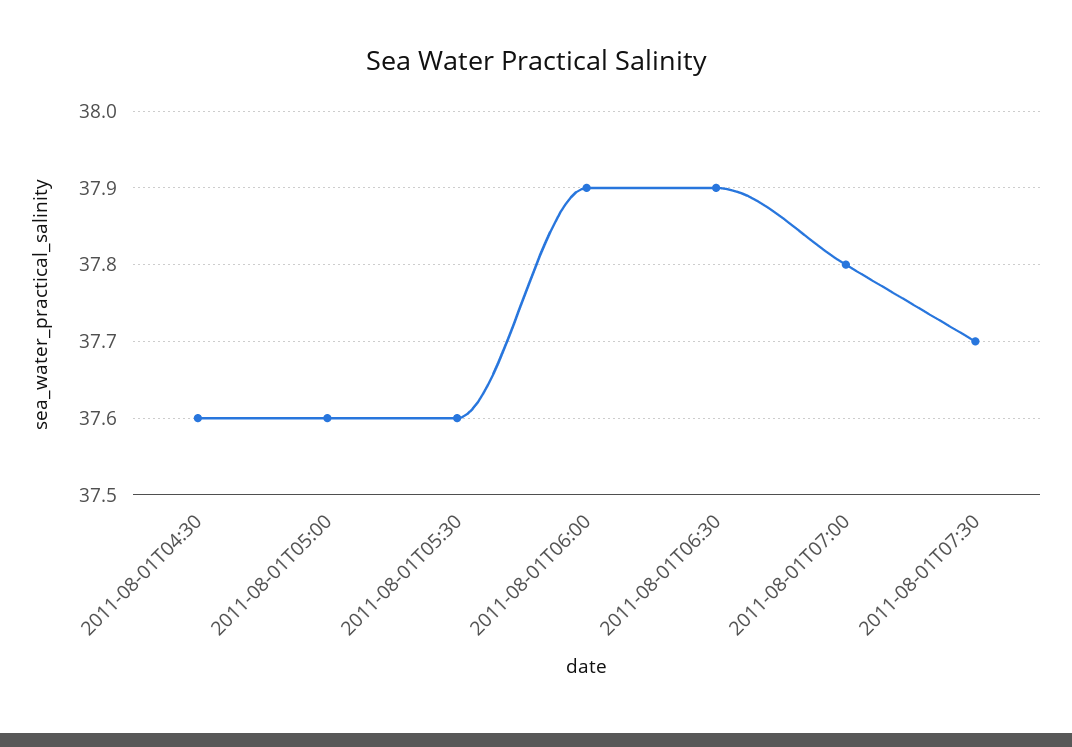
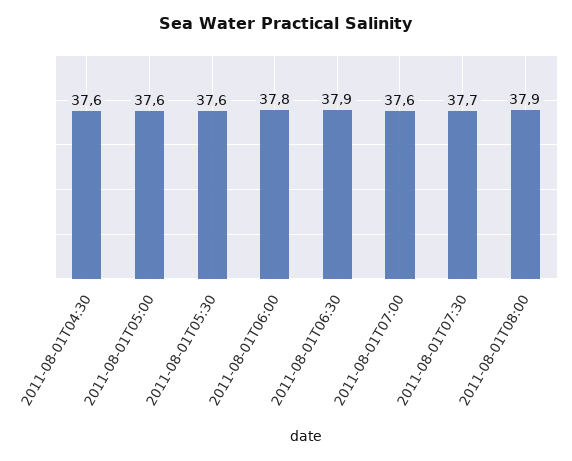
2011-08-01T06:00: 37.9 -> 37.8
2011-08-01T07:00: 37.8 -> 37.6
2011-08-01T08:00: none -> 37.9

